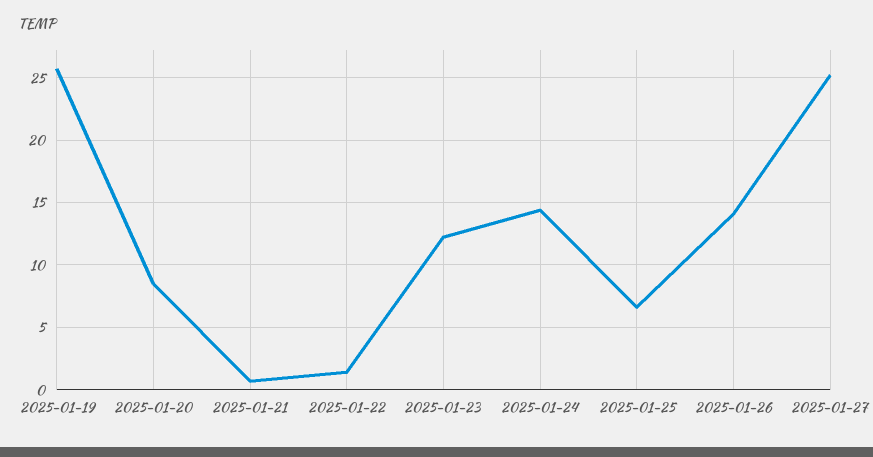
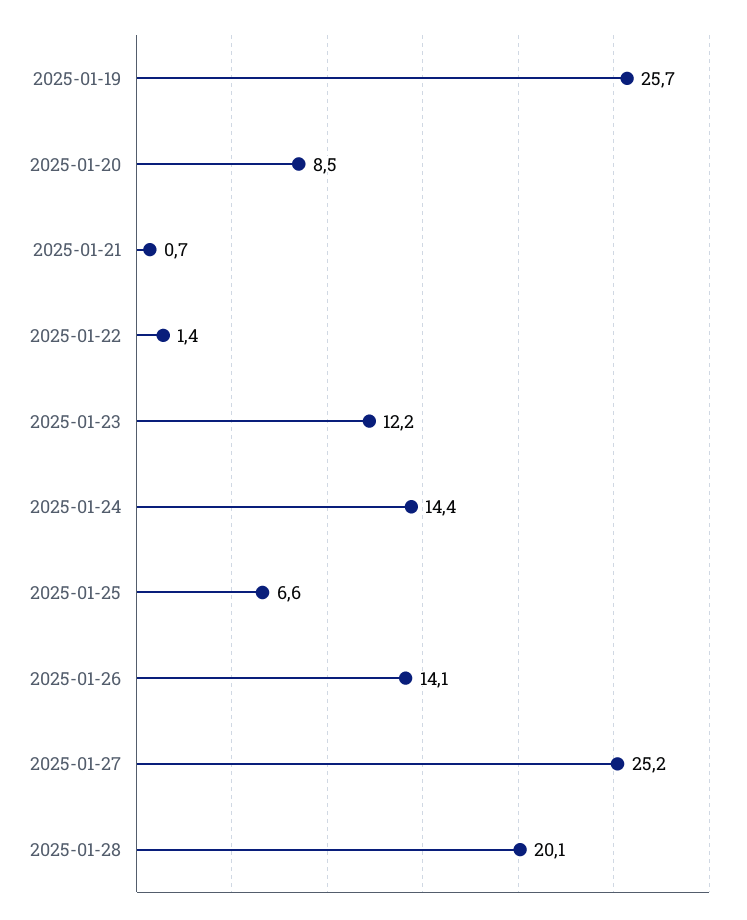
2025-01-28: none -> 20.1

